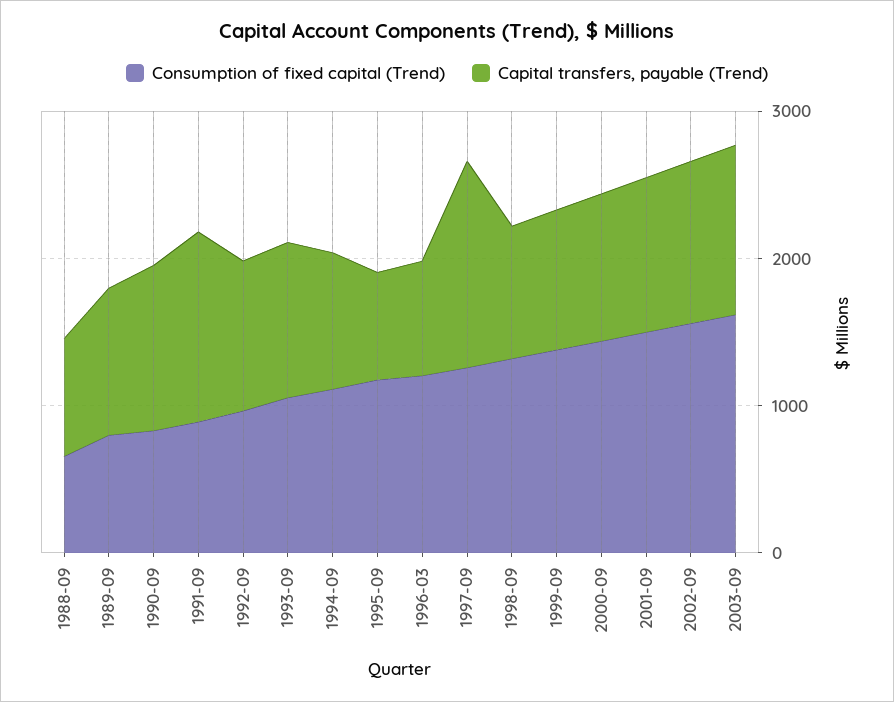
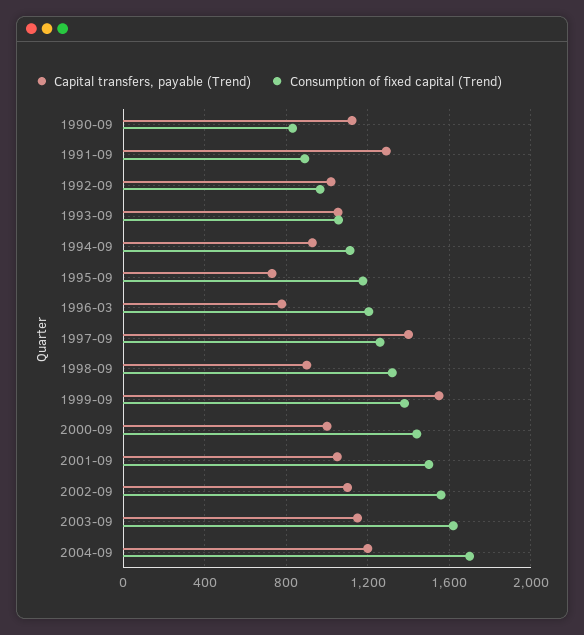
Consumption of fixed capital (Trend), 1988-09: 600 -> none
Capital transfers, payable (Trend), 1988-09: 800 -> none
Consumption of fixed capital (Trend), 1989-09: 800 -> none
Capital transfers, payable (Trend), 1989-09: 1000 -> none
Capital transfers, payable (Trend), 1999-09: 1000 -> 1550
Capital transfers, payable (Trend), 2004-09: none -> 1200
Consumption of fixed capital (Trend), 2004-09: none -> 1700

